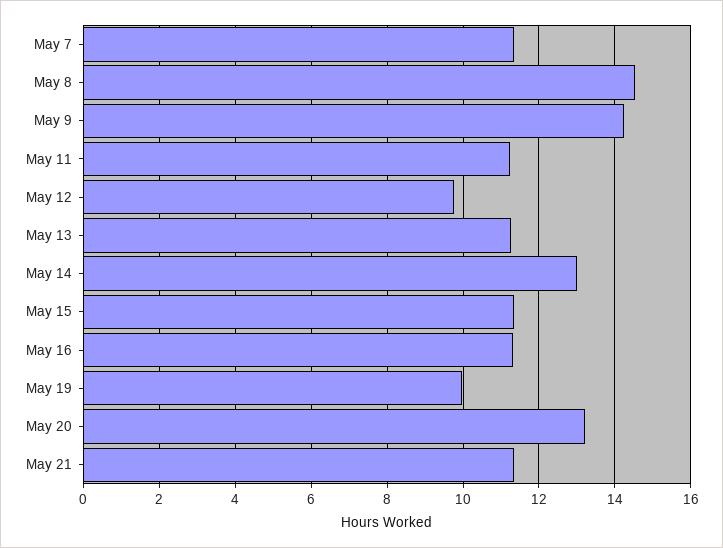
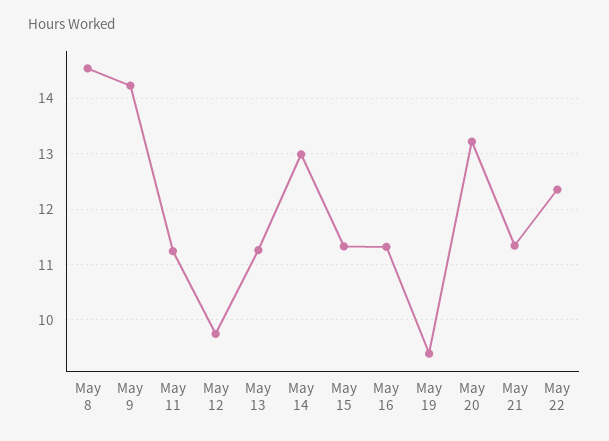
May 7: 11.4 -> none
May 19: 10 -> 9.4
May 22: none -> 12.4

